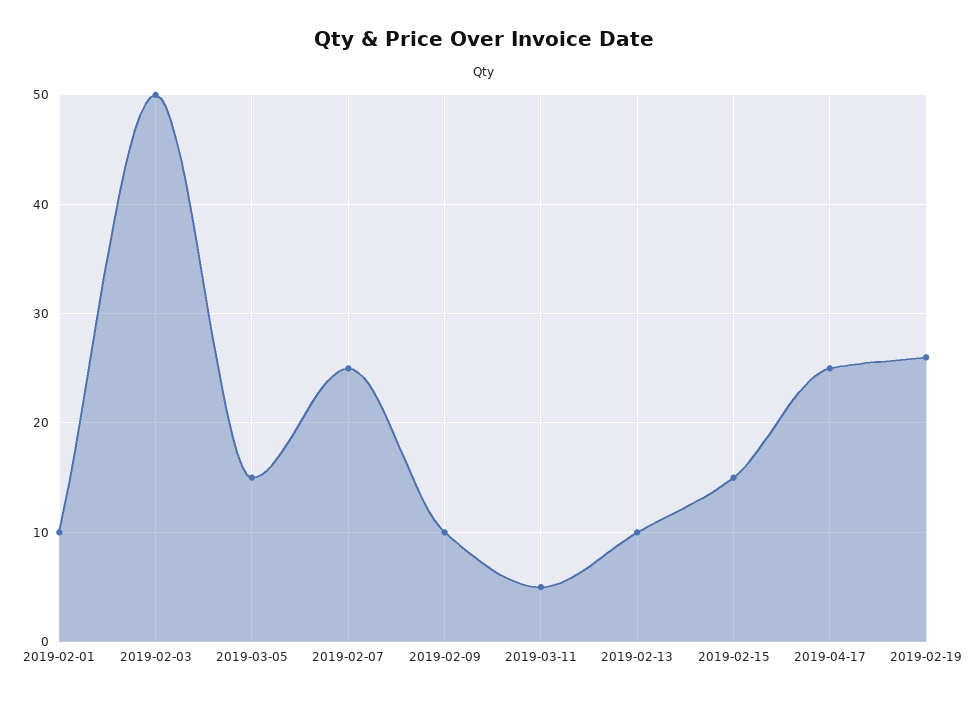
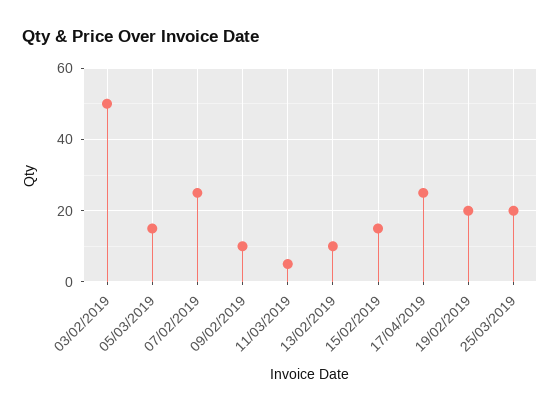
2019-02-01: 10 -> none
2019-02-19: 26 -> 20
25/03/2019: none -> 20

